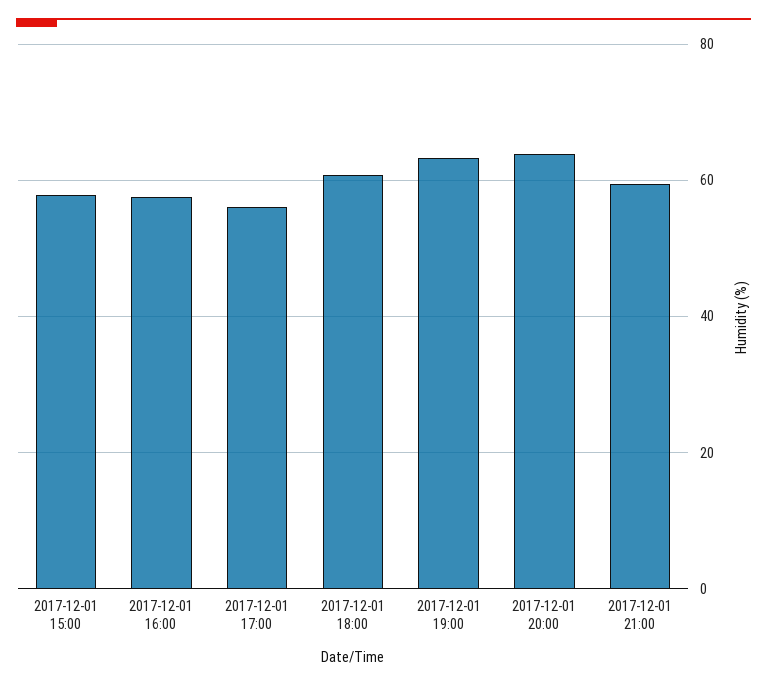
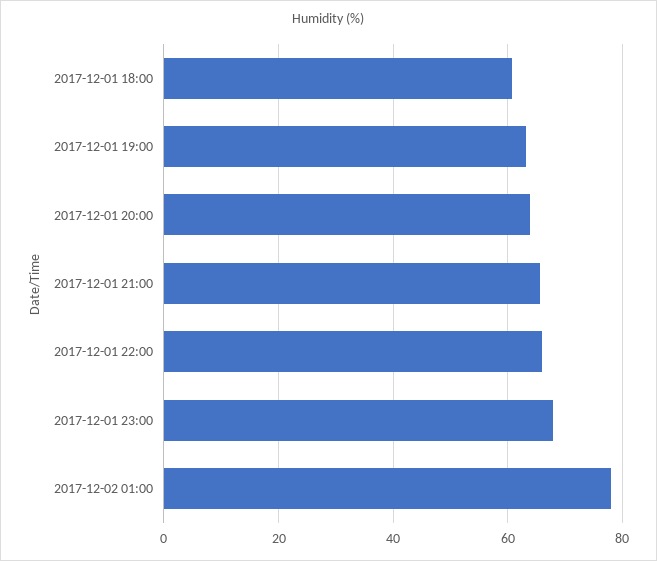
2017-12-01 15:00: 58 -> none
2017-12-01 16:00: 58 -> none
2017-12-01 17:00: 56 -> none
2017-12-01 21:00: 60 -> 66
2017-12-01 22:00: none -> 66
2017-12-01 23:00: none -> 68
2017-12-02 01:00: none -> 78

